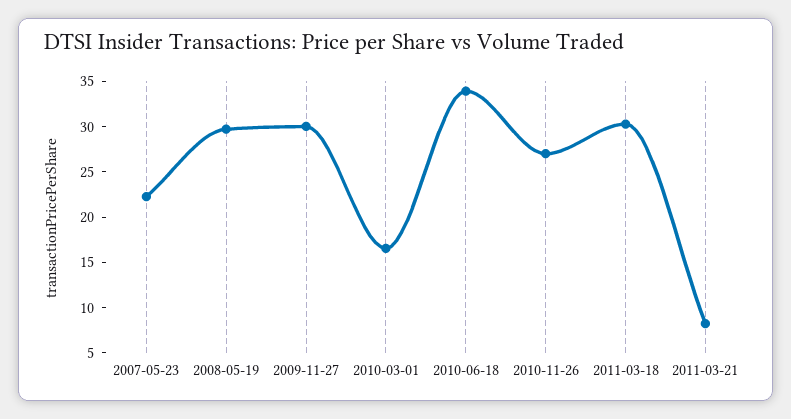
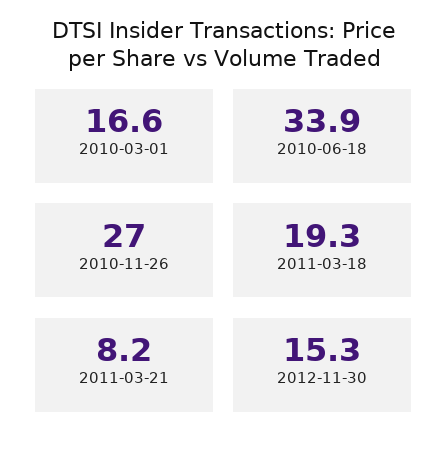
2007-05-23: 22 -> none
2008-05-19: 30 -> none
2009-11-27: 30 -> none
2011-03-18: 30 -> 19.3
2012-11-30: none -> 15.3

